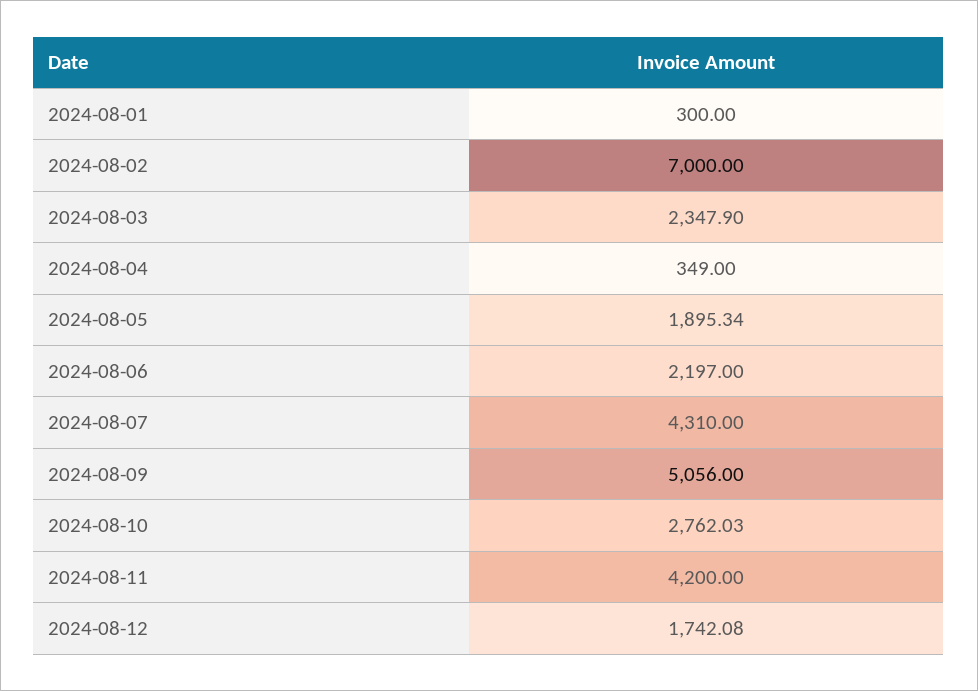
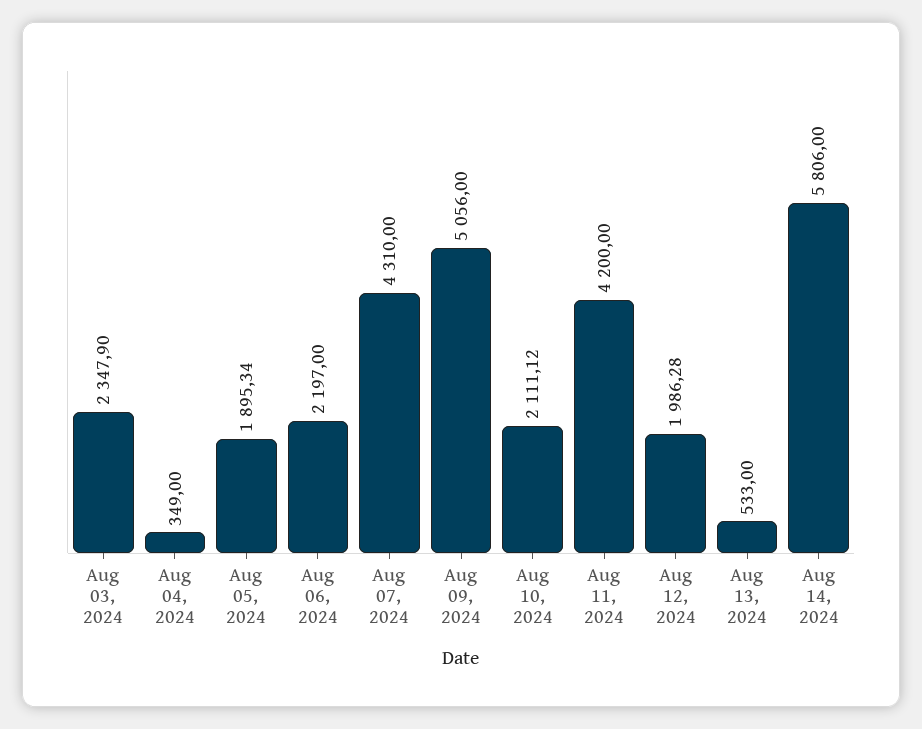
2024-08-01: 300 -> none
2024-08-02: 7000 -> none
2024-08-10: 2762.03 -> 2111.12
2024-08-12: 1742.08 -> 1986.28
Aug 13, 2024: none -> 533
Aug 14, 2024: none -> 5806

